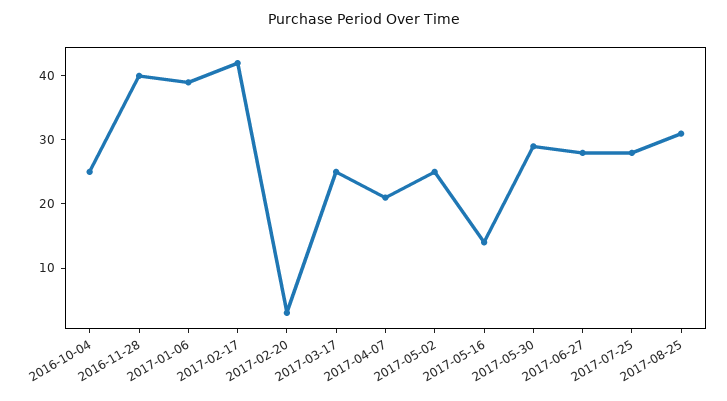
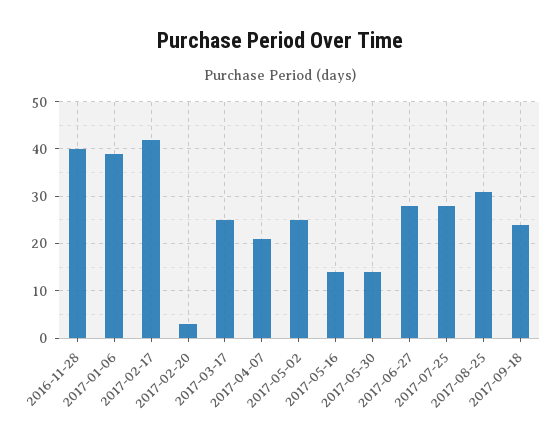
2016-10-04: 25 -> none
2017-05-30: 30 -> 15
2017-09-18: none -> 25

